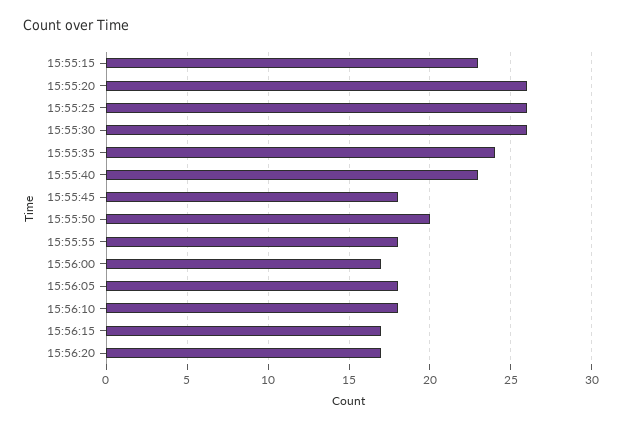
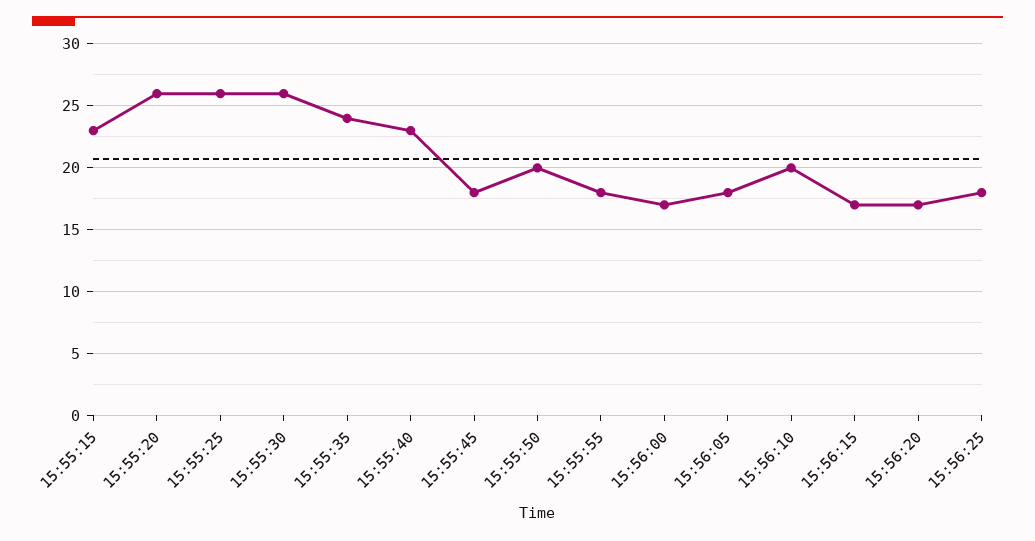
15:56:10: 18 -> 20
15:56:25: none -> 18

